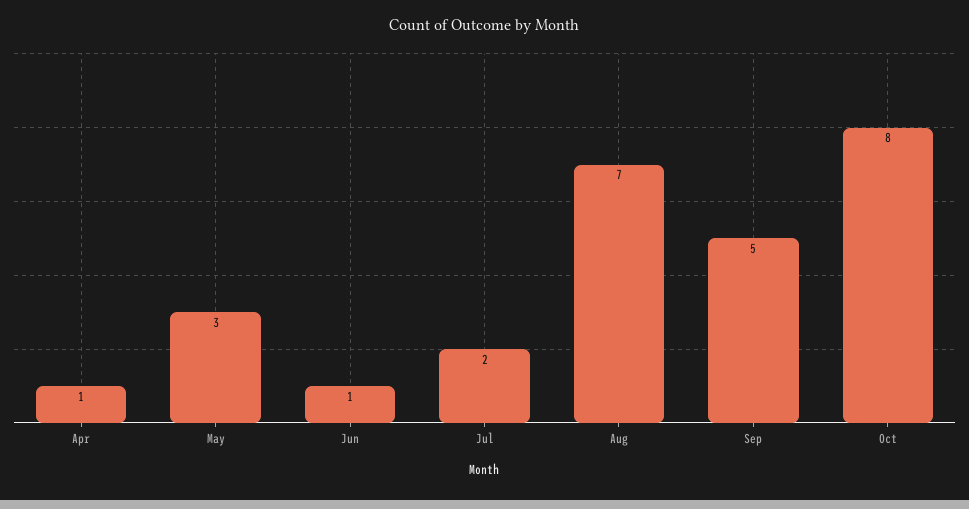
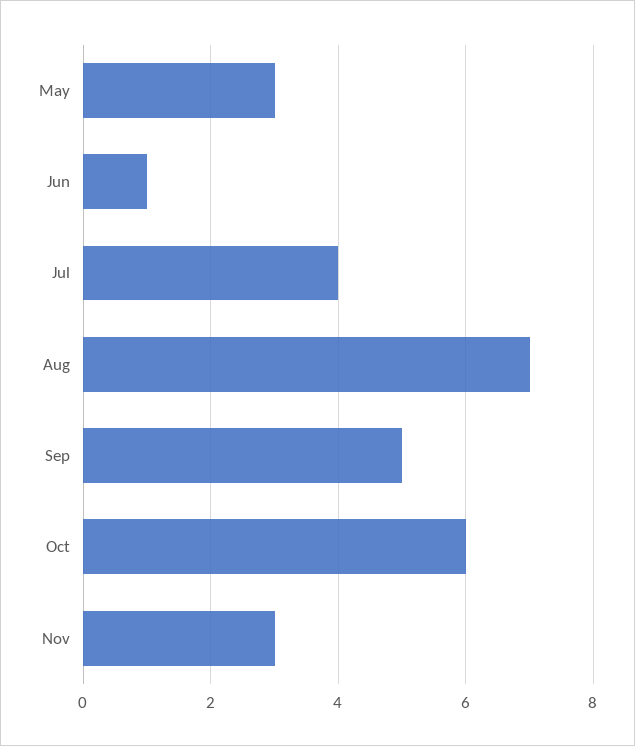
Apr: 1 -> none
Jul: 2 -> 4
Oct: 8 -> 6
Nov: none -> 3

